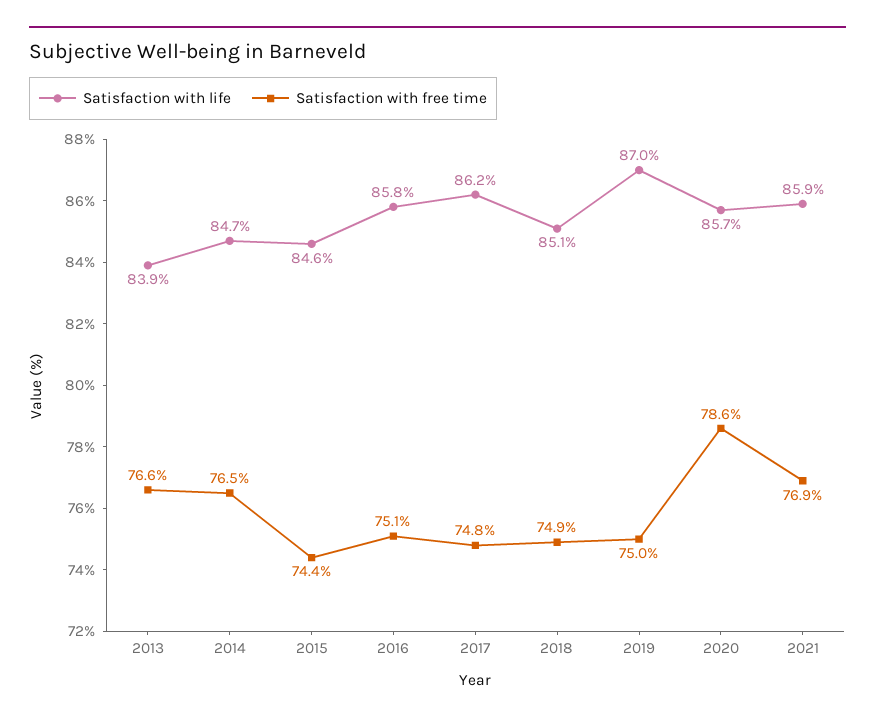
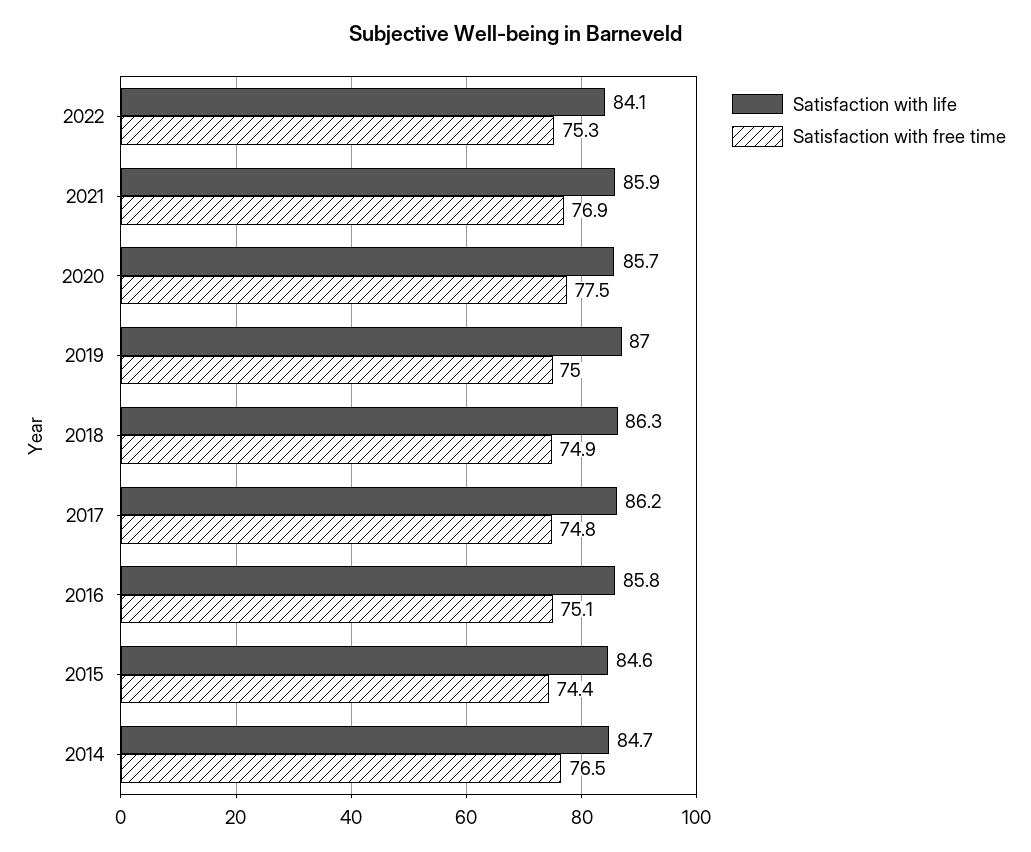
Satisfaction with life, 2013: 83.9 -> none
Satisfaction with free time, 2013: 76.6 -> none
Satisfaction with life, 2018: 85.1 -> 86.3
Satisfaction with free time, 2020: 78.6 -> 77.5
Satisfaction with life, 2022: none -> 84.1
Satisfaction with free time, 2022: none -> 75.3

